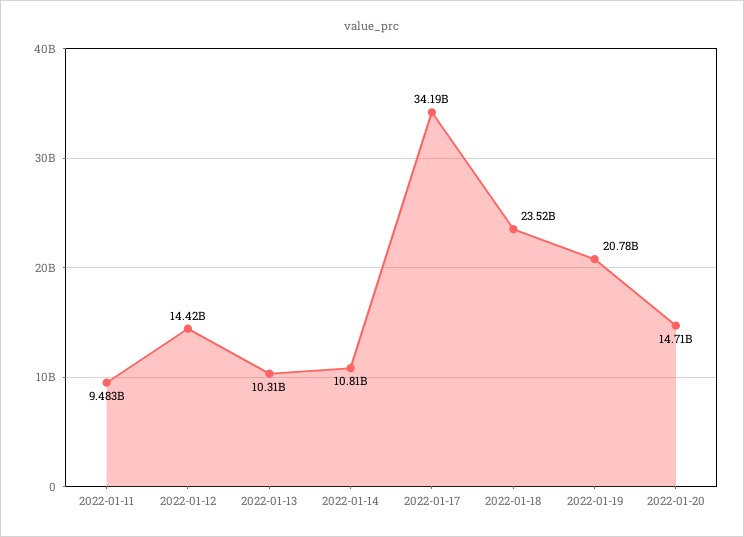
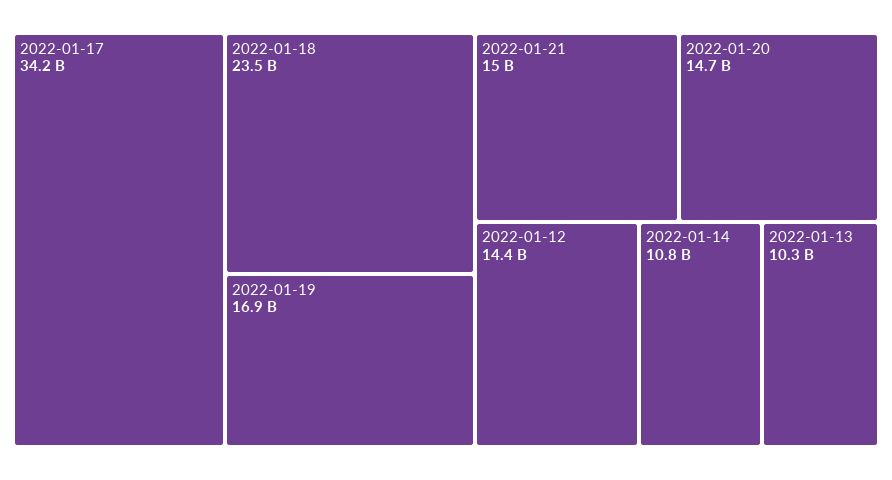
2022-01-11: 9483000000 -> none
2022-01-19: 20780000000 -> 16900000000
2022-01-21: none -> 15000000000

